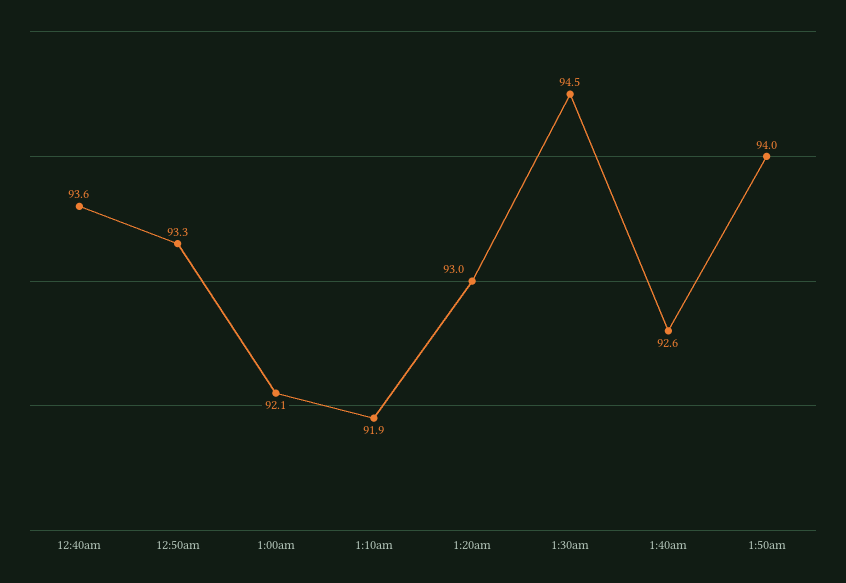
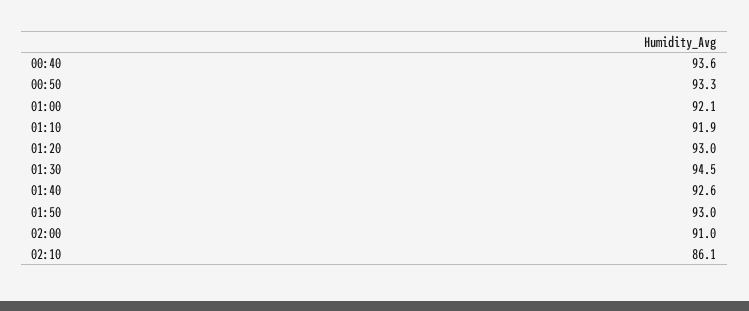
1:50am: 94 -> 93
02:00: none -> 91
02:10: none -> 86.1

